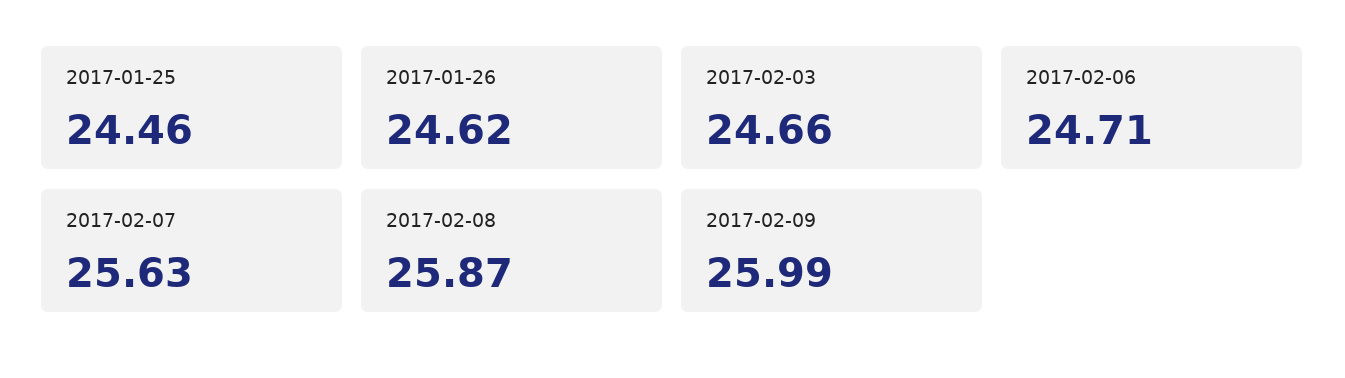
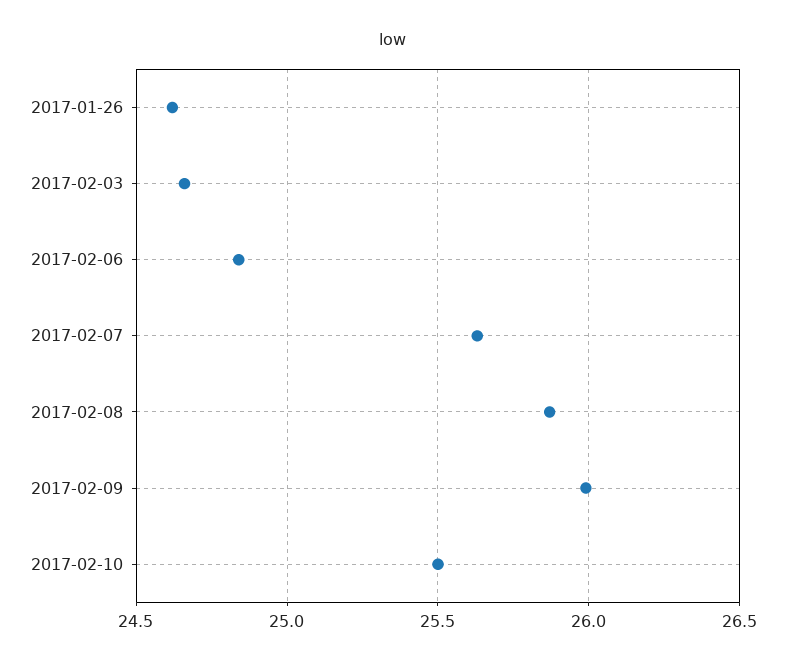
2017-01-25: 24.46 -> none
2017-02-06: 24.71 -> 24.85
2017-02-10: none -> 25.5

